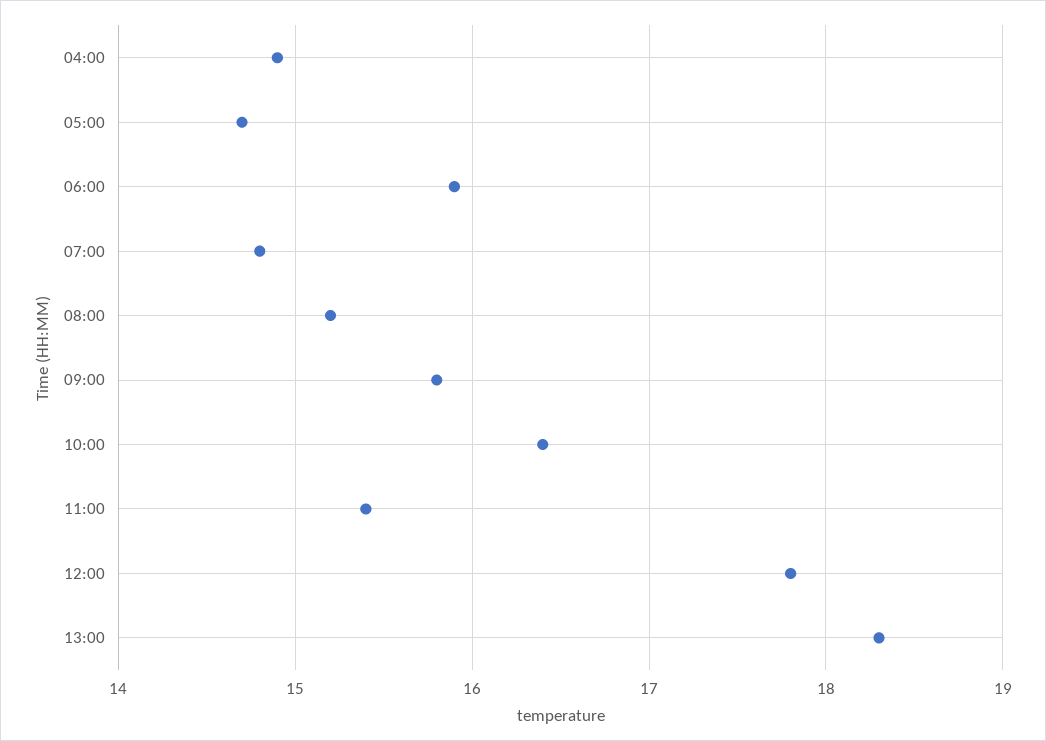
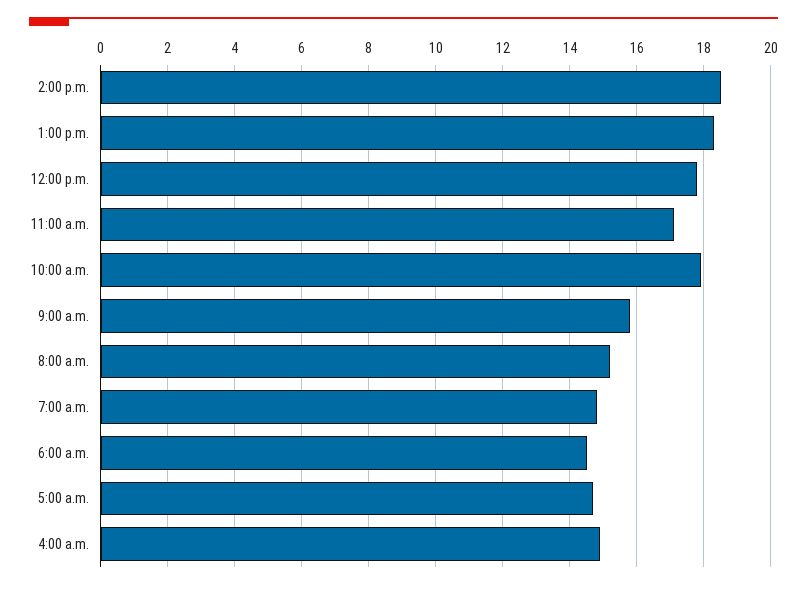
06:00: 15.9 -> 14.5
10:00: 16.4 -> 18
11:00: 15.4 -> 17
2:00 p.m.: none -> 18.5

